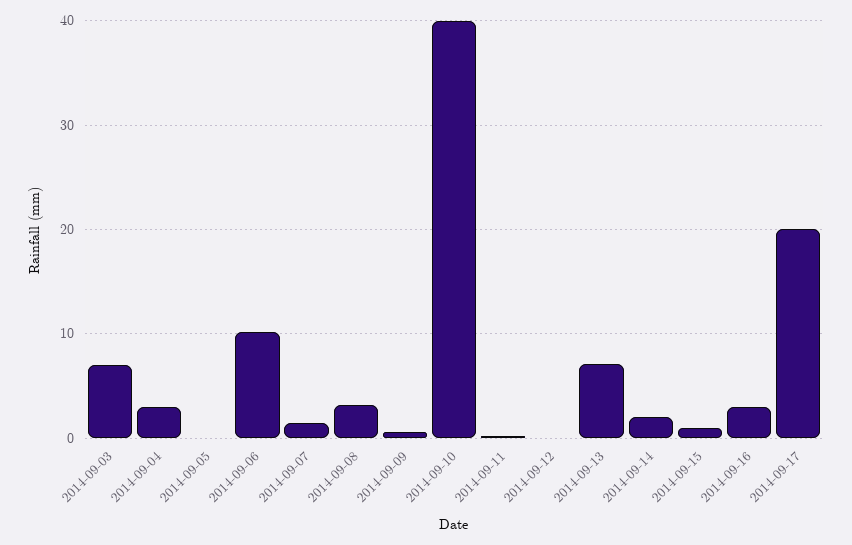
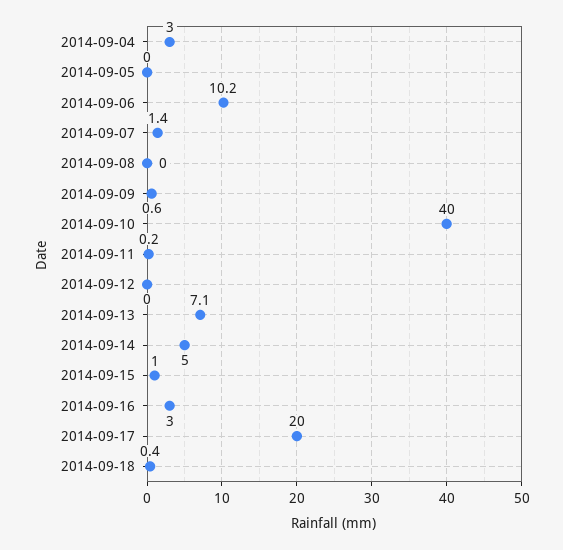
2014-09-03: 7 -> none
2014-09-08: 3 -> 0
2014-09-14: 2 -> 5
2014-09-18: none -> 0.4

